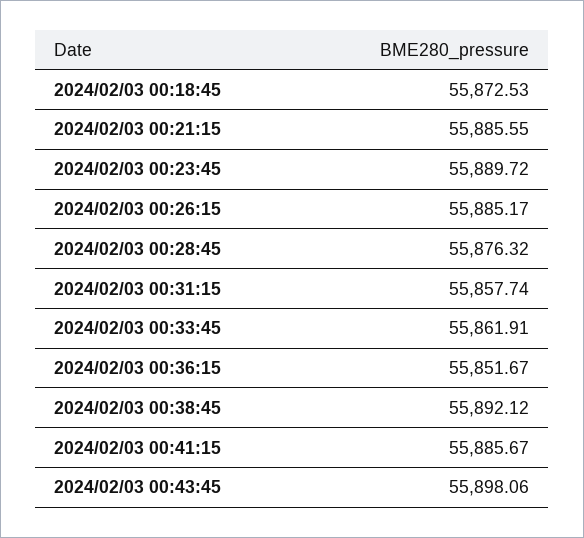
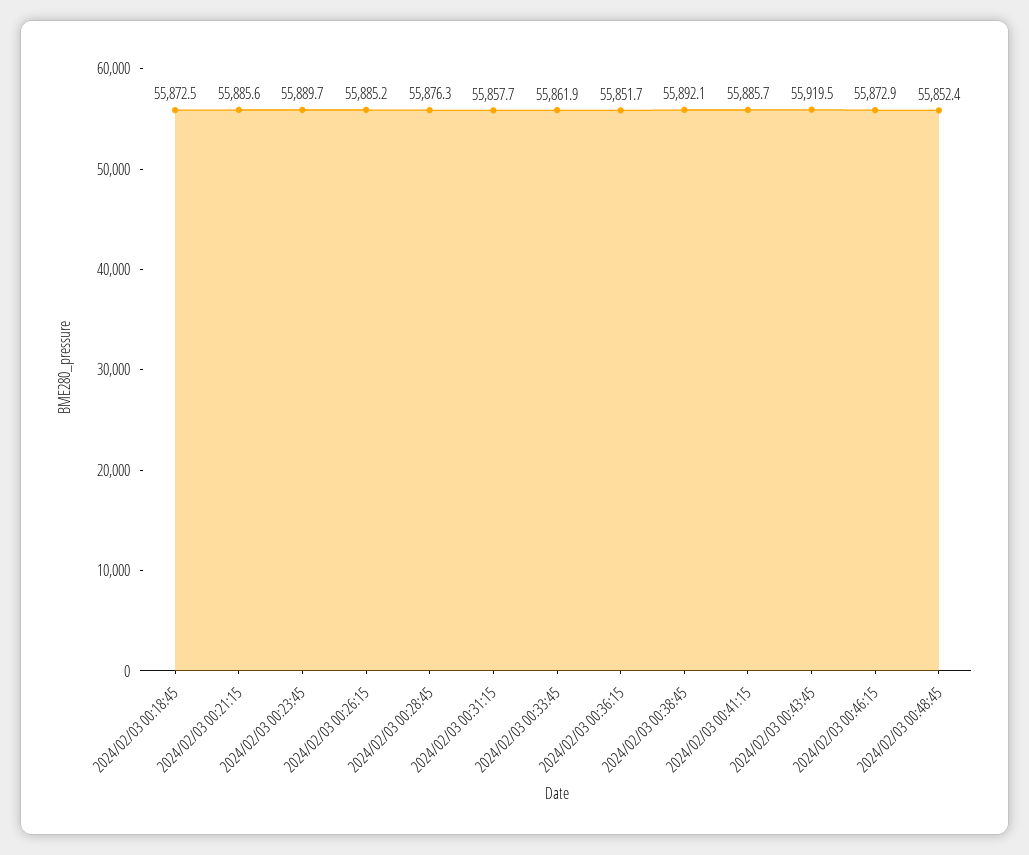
2024/02/03 00:43:45: 55898.06 -> 55919.5
2024/02/03 00:46:15: none -> 55872.9
2024/02/03 00:48:45: none -> 55852.4

